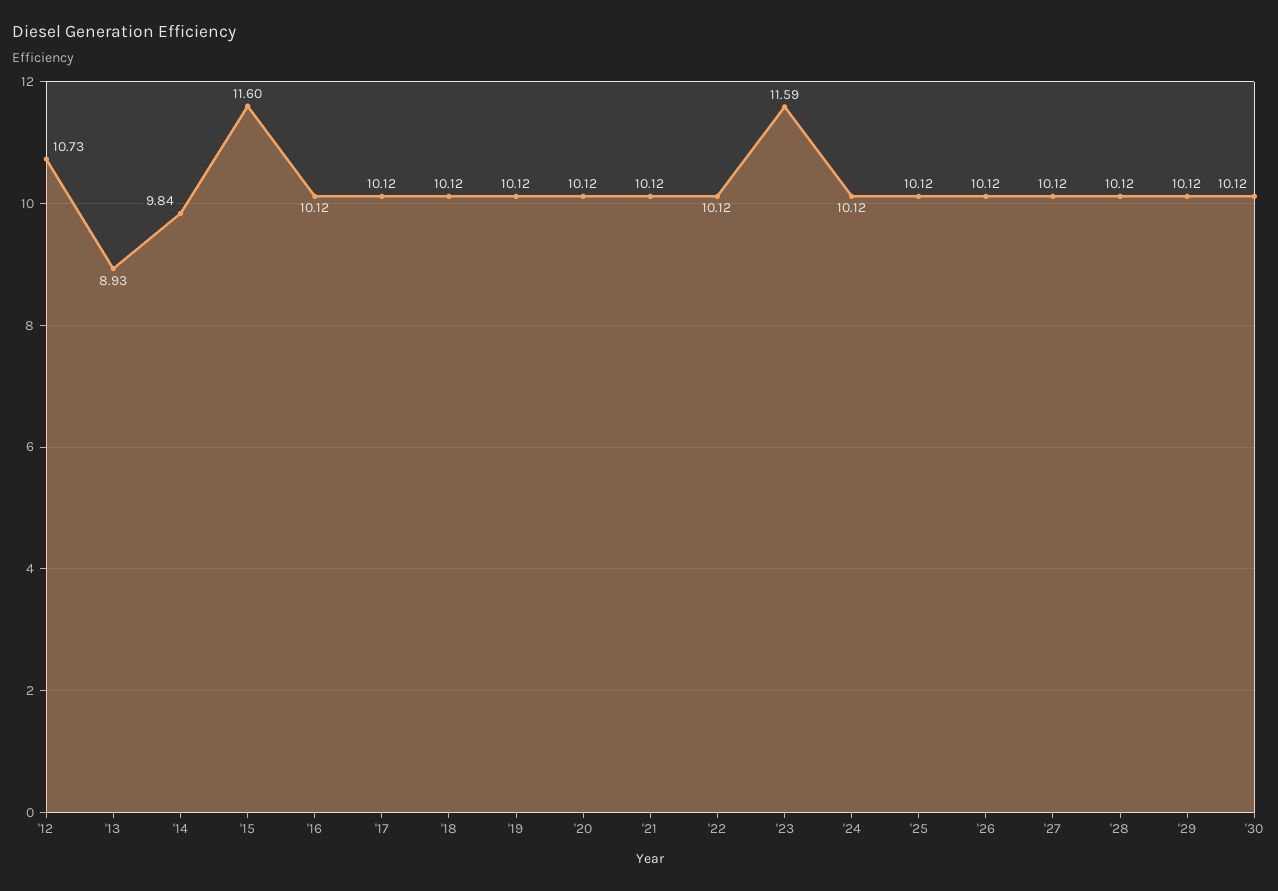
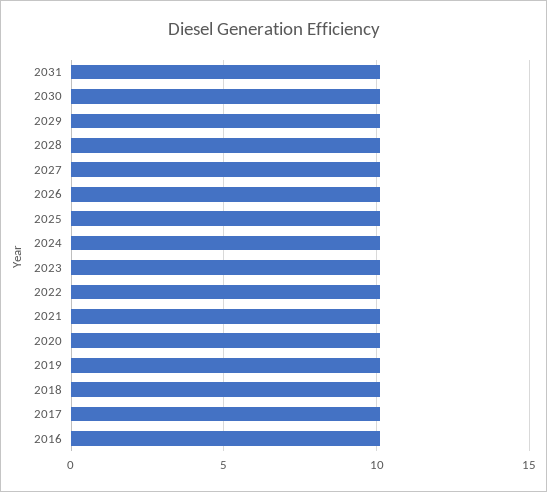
'12: 10.73 -> none
'13: 8.93 -> none
'14: 9.84 -> none
'15: 11.6 -> none
'23: 11.59 -> 10
2031: none -> 10

